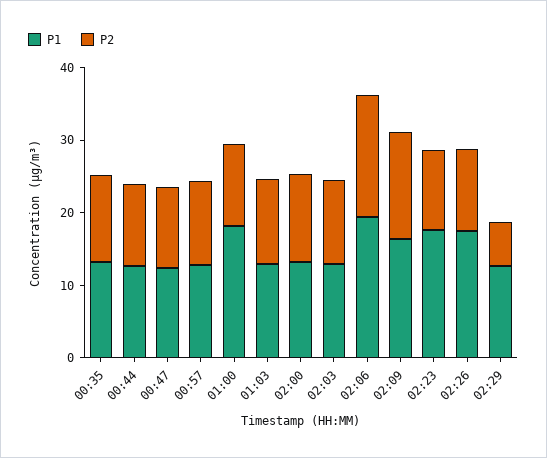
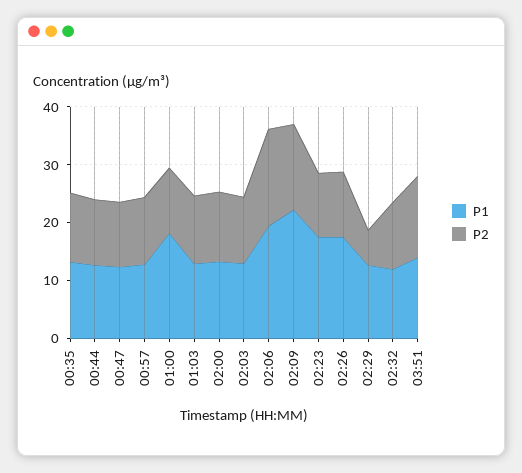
P1, 02:09: 16 -> 22
P1, 02:32: none -> 12
P2, 02:32: none -> 12
P1, 03:51: none -> 14
P2, 03:51: none -> 14

